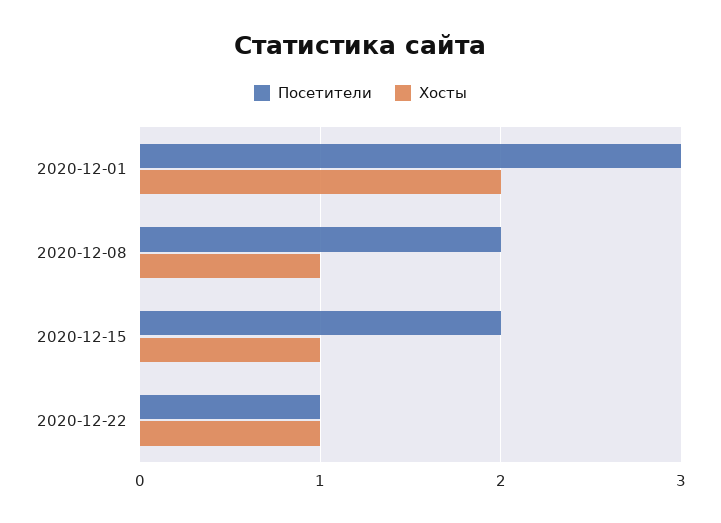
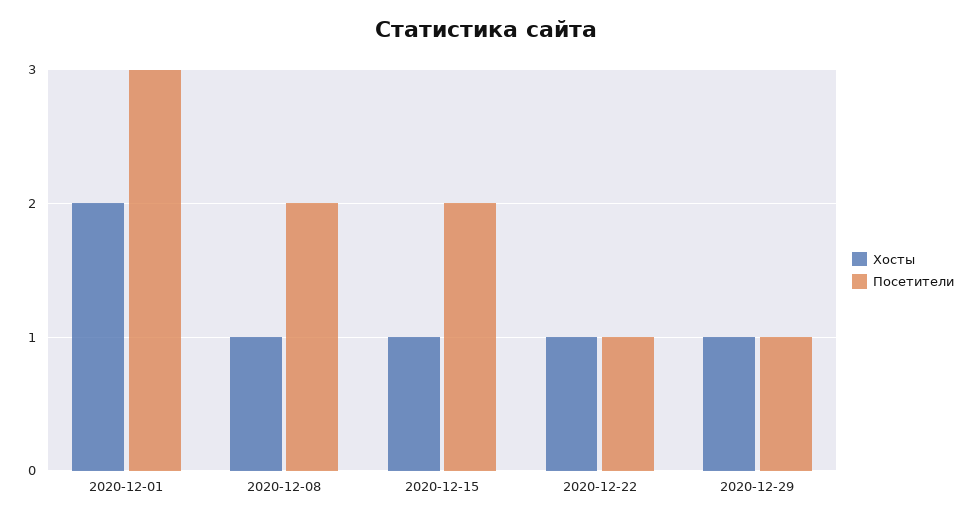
Хосты, 2020-12-29: none -> 1
Посетители, 2020-12-29: none -> 1

